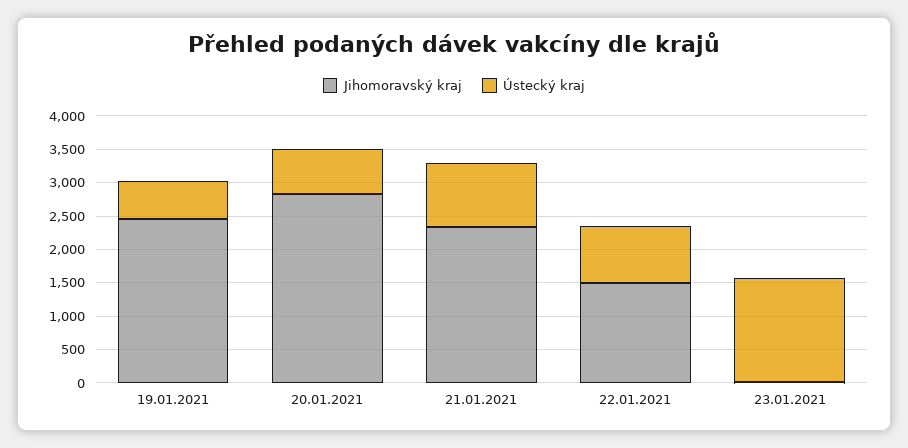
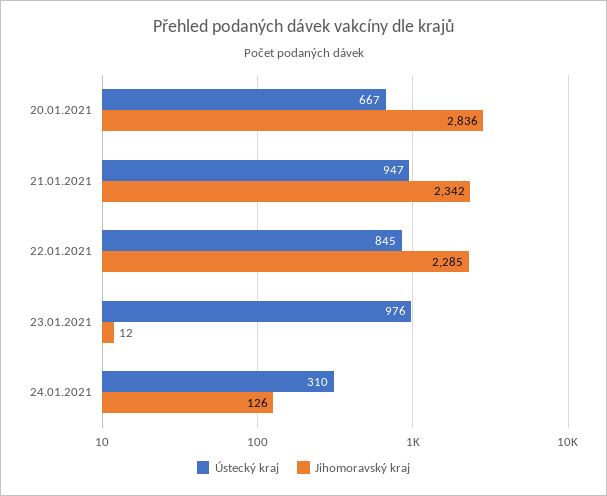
Jihomoravský kraj, 19.01.2021: 2500 -> none
Ústecký kraj, 19.01.2021: 500 -> none
Jihomoravský kraj, 22.01.2021: 1500 -> 2285
Ústecký kraj, 23.01.2021: 1500 -> 976
Ústecký kraj, 24.01.2021: none -> 310
Jihomoravský kraj, 24.01.2021: none -> 126

